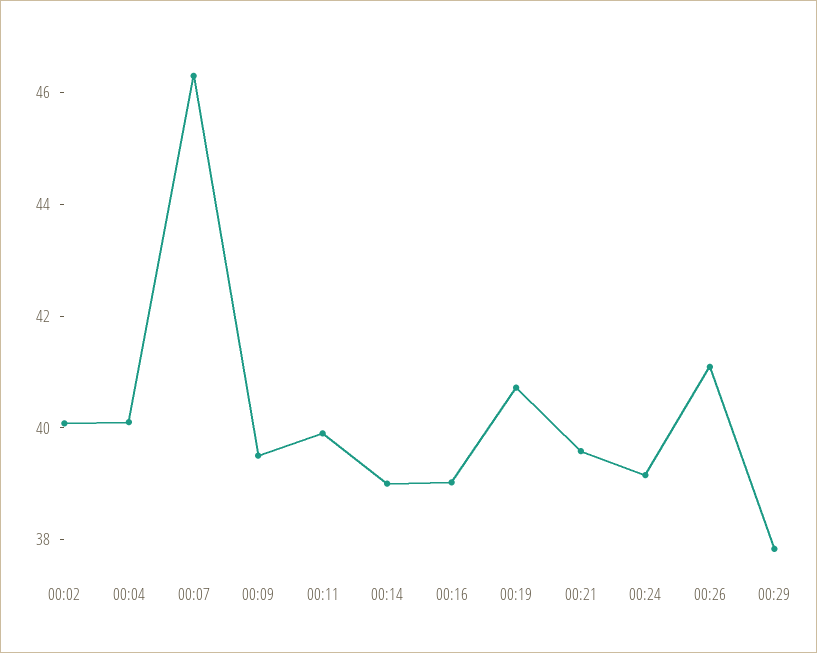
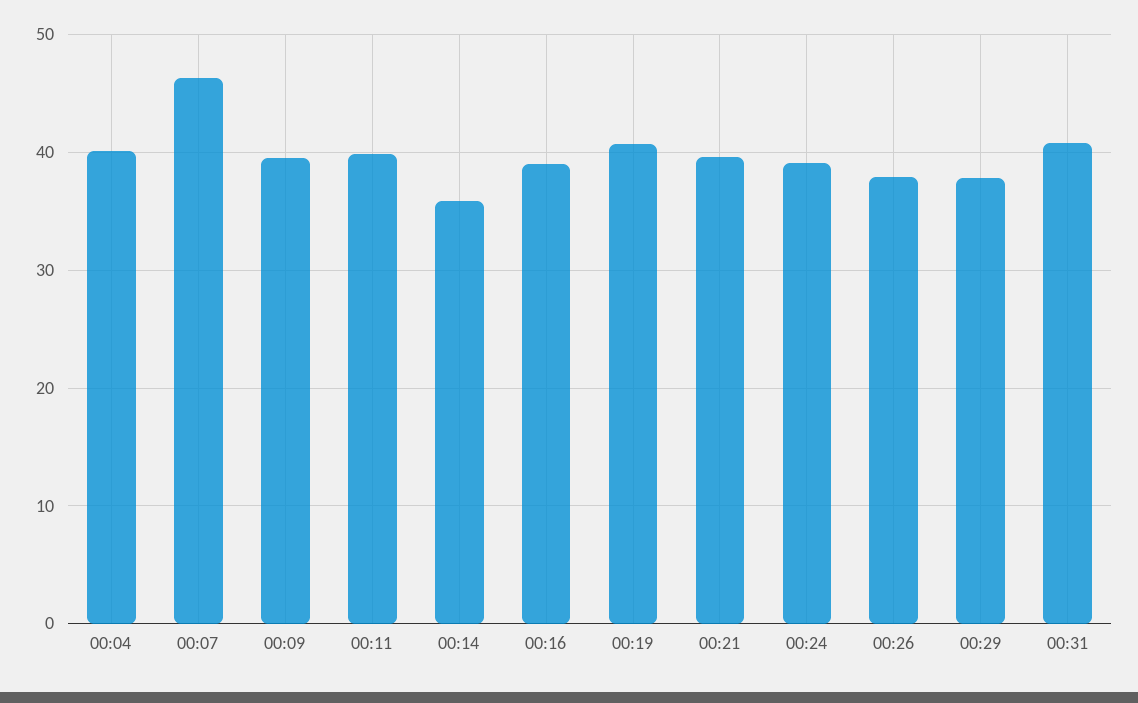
00:02: 40 -> none
00:14: 39 -> 36
00:26: 41 -> 38
00:31: none -> 41

